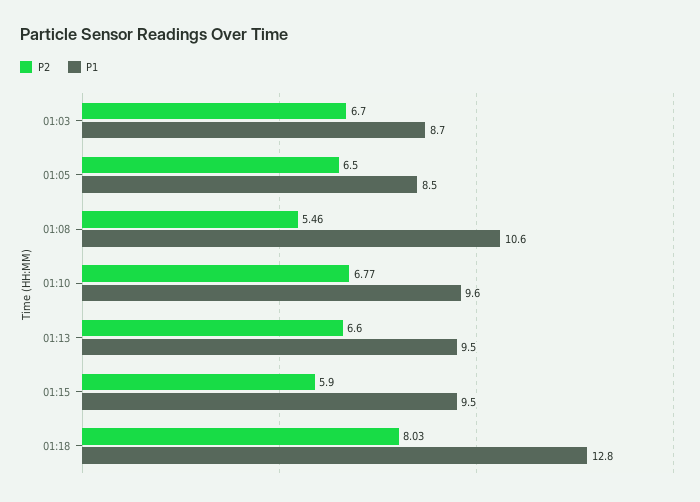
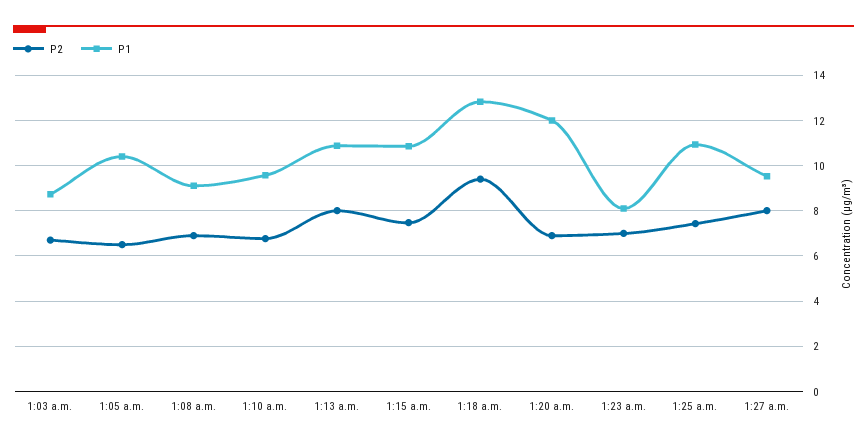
P1, 01:05: 8.5 -> 10.5
P2, 01:08: 5.46 -> 7
P1, 01:08: 10.6 -> 9
P2, 01:13: 6.6 -> 8
P1, 01:13: 9.5 -> 11
P2, 01:15: 5.9 -> 7.5
P1, 01:15: 9.5 -> 11
P2, 01:18: 8.03 -> 9.5
P2, 1:20 a.m.: none -> 7
P1, 1:20 a.m.: none -> 12
P2, 1:23 a.m.: none -> 7
P1, 1:23 a.m.: none -> 8
P2, 1:25 a.m.: none -> 7.5
P1, 1:25 a.m.: none -> 11
P2, 1:27 a.m.: none -> 8
P1, 1:27 a.m.: none -> 9.5

